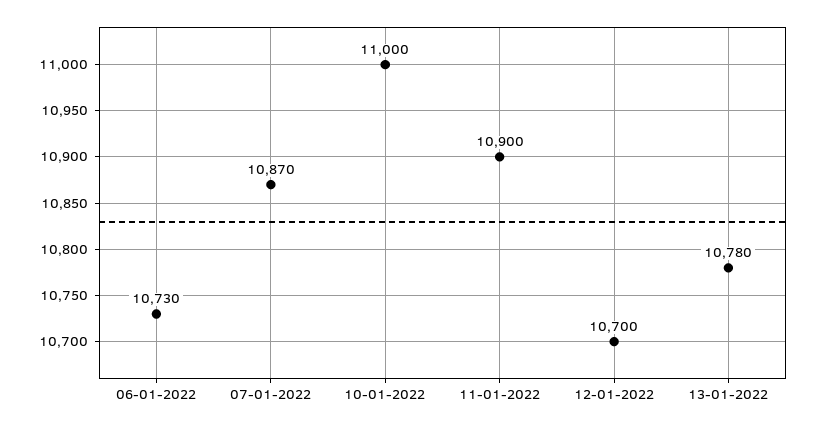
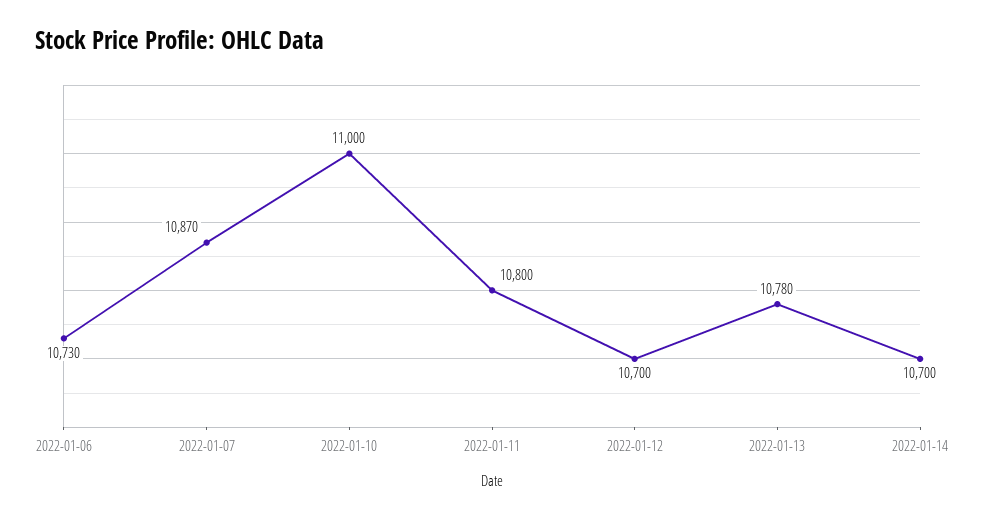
11-01-2022: 10900 -> 10800
2022-01-14: none -> 10700

